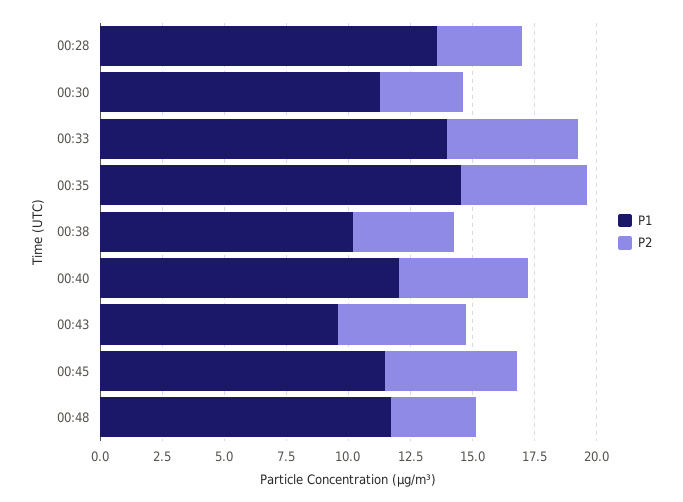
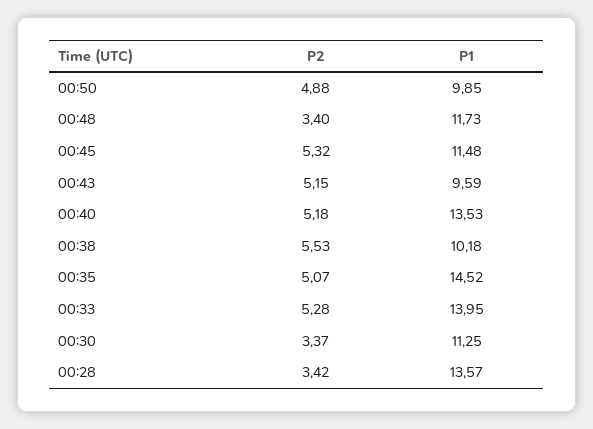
P2, 00:38: 4 -> 5.53
P1, 00:40: 12 -> 13.53
P2, 00:50: none -> 4.88
P1, 00:50: none -> 9.85

